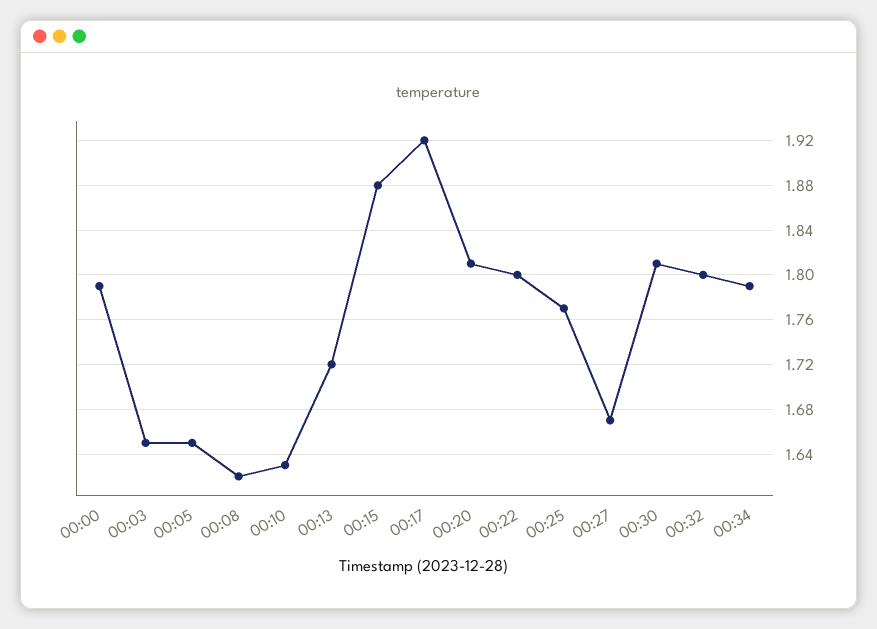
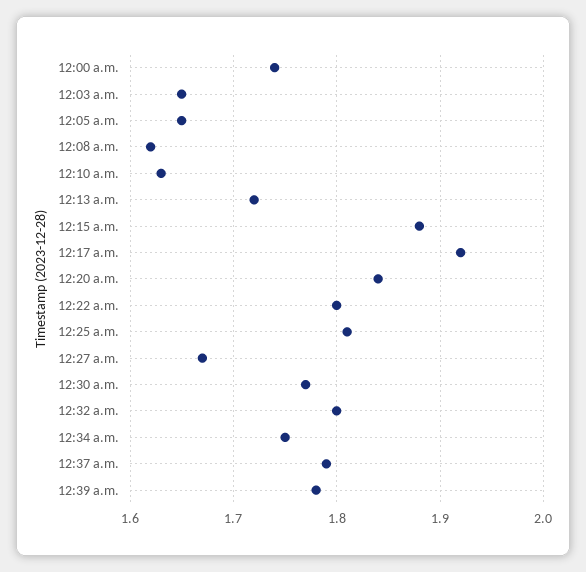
00:00: 1.79 -> 1.74
00:20: 1.81 -> 1.84
00:25: 1.77 -> 1.81
00:30: 1.81 -> 1.77
00:34: 1.79 -> 1.75
12:37 a.m.: none -> 1.79
12:39 a.m.: none -> 1.78

